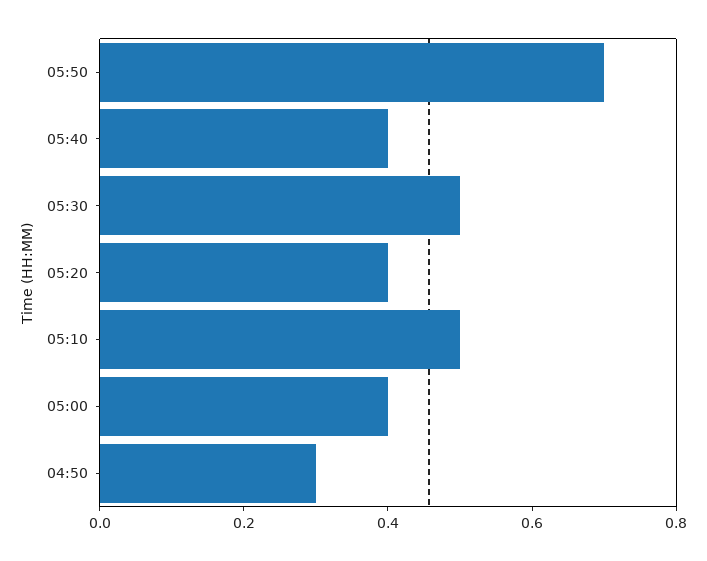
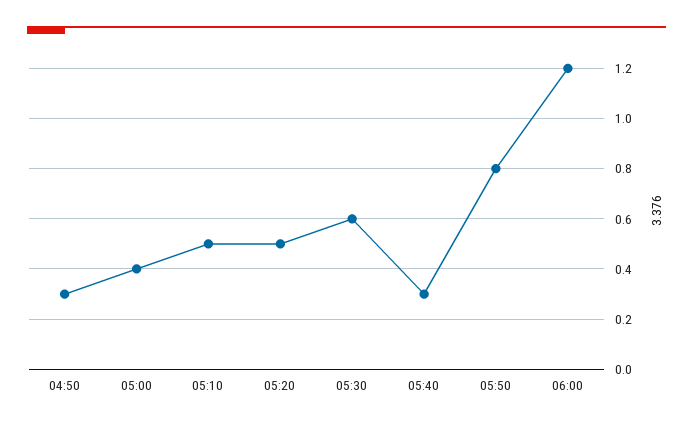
05:50: 0.7 -> 0.8
05:40: 0.4 -> 0.3
05:30: 0.5 -> 0.6
05:20: 0.4 -> 0.5
06:00: none -> 1.2

